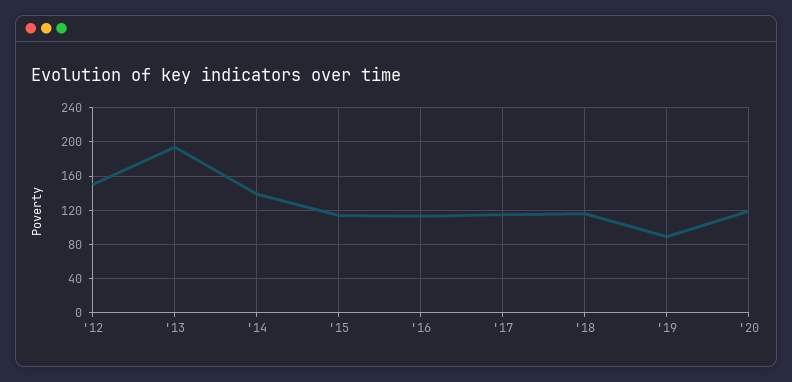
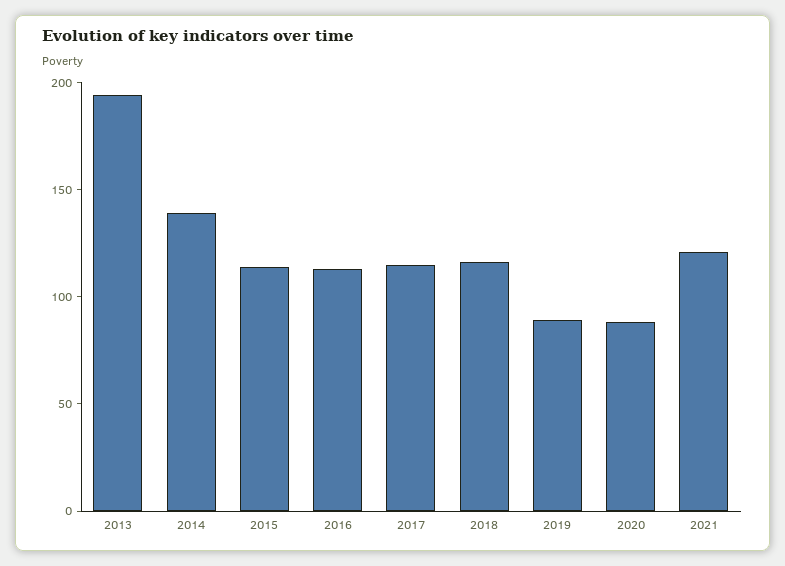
'12: 150 -> none
'20: 120 -> 90
2021: none -> 120

